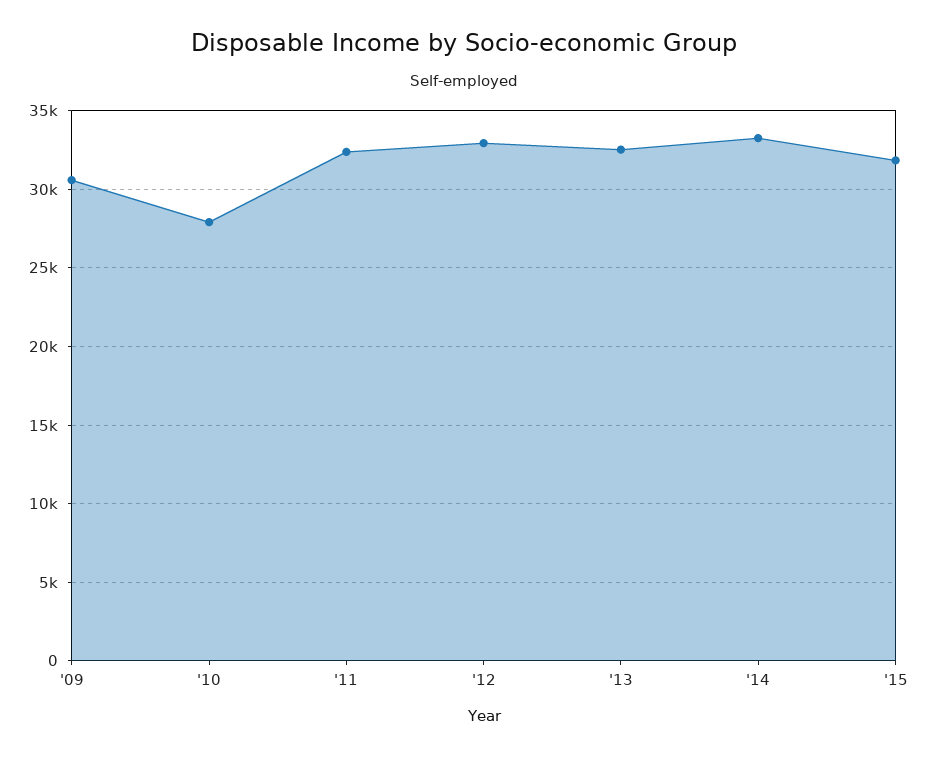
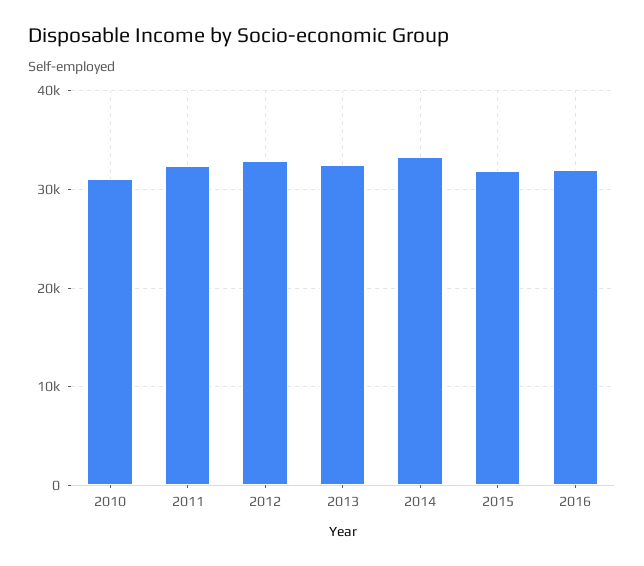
'09: 30500 -> none
'10: 28000 -> 31000
2016: none -> 32000

